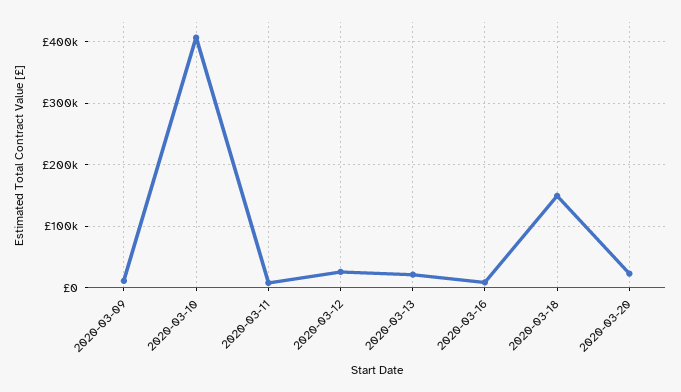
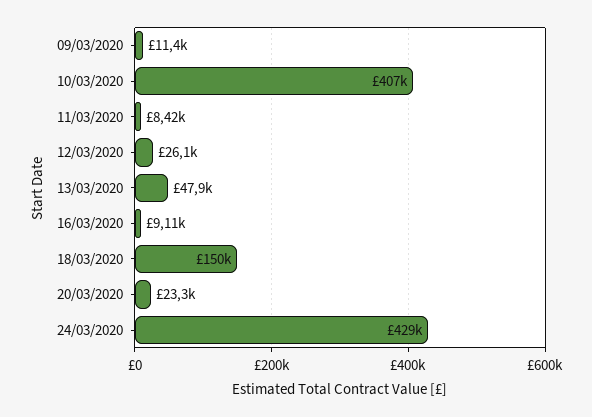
2020-03-13: 20000 -> 47900
24/03/2020: none -> 429000

